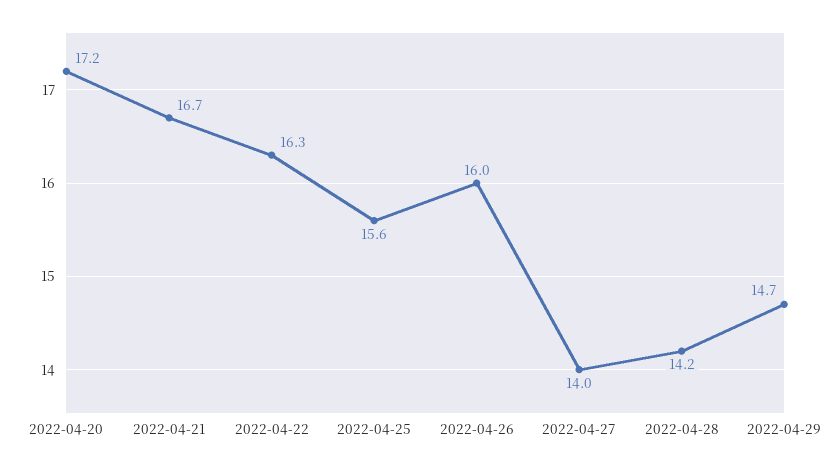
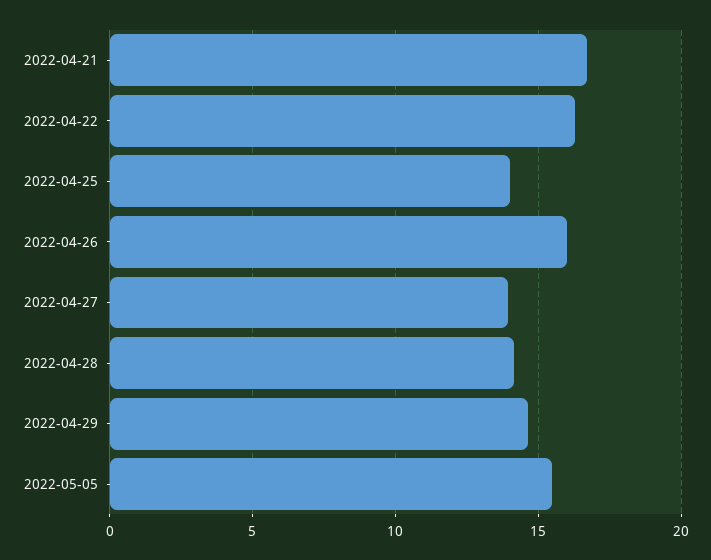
2022-04-20: 17.2 -> none
2022-04-25: 15.6 -> 14
2022-05-05: none -> 15.5

